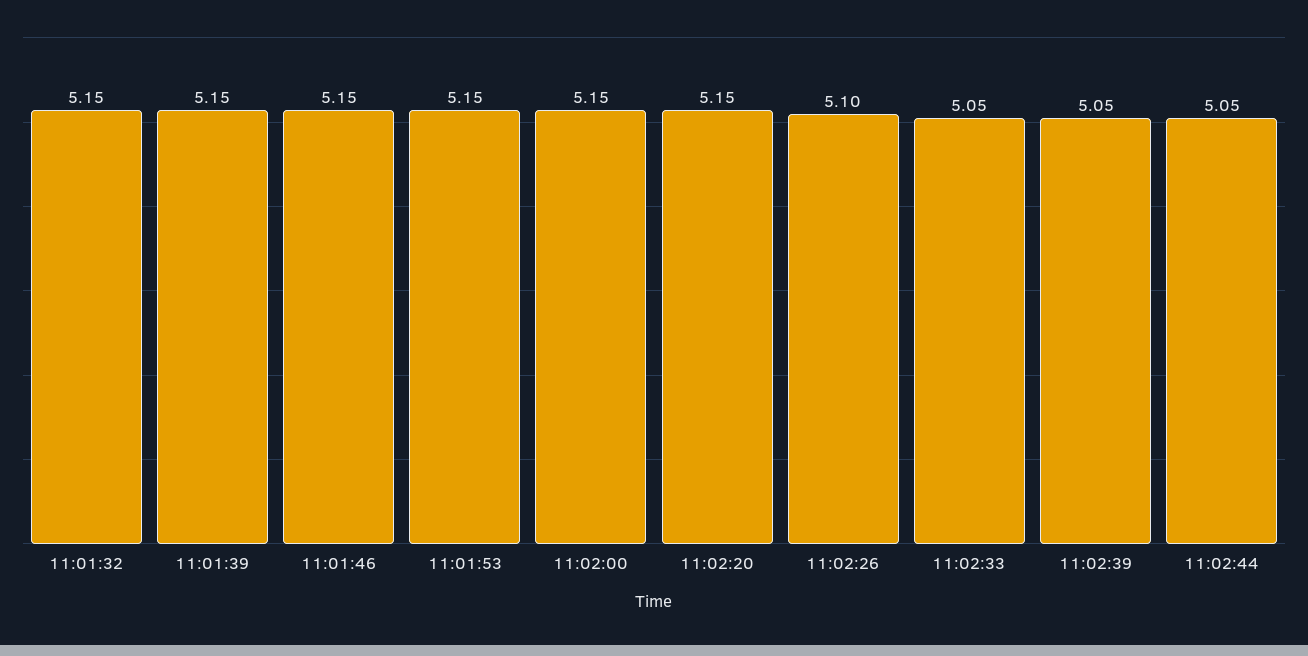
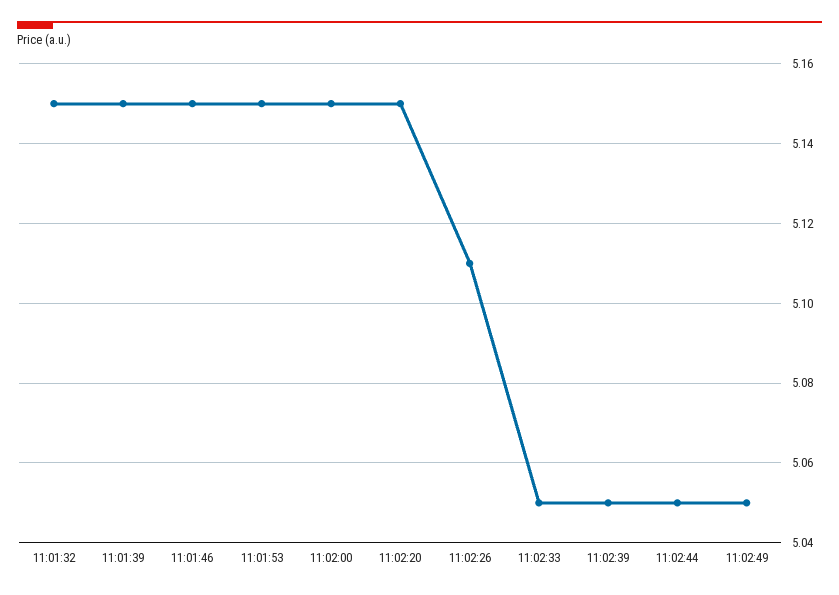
11:02:26: 5.1 -> 5.11
11:02:49: none -> 5.05

